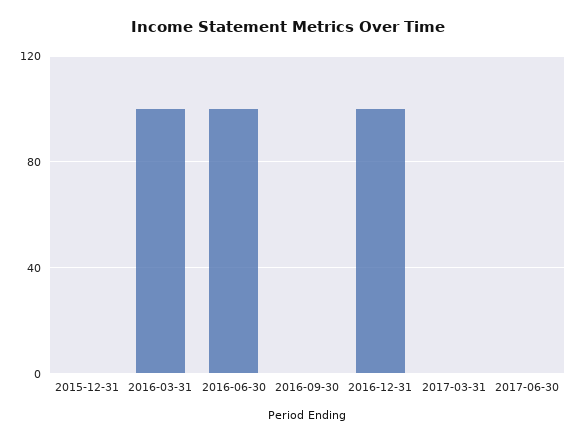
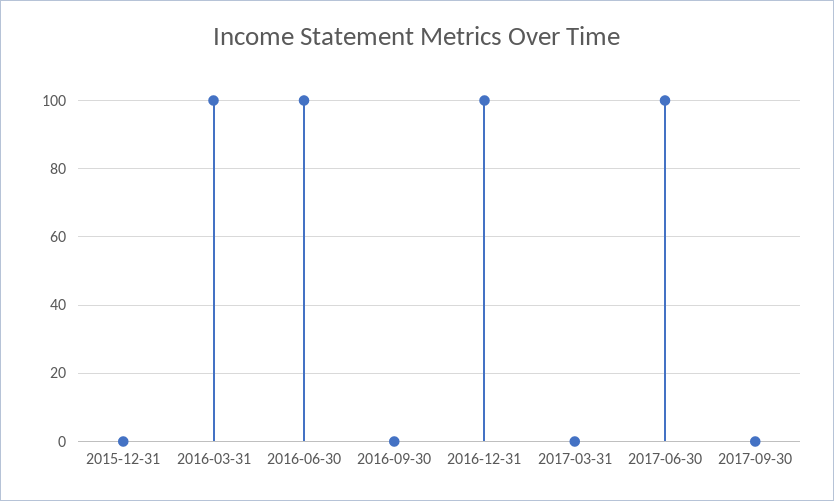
2017-06-30: 0 -> 100
2017-09-30: none -> 0

